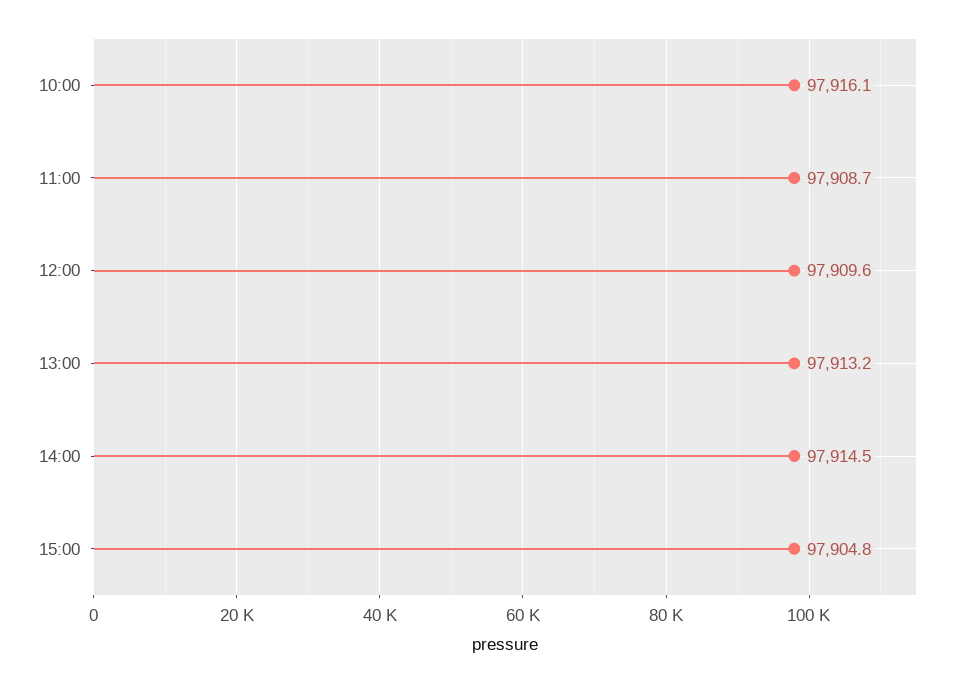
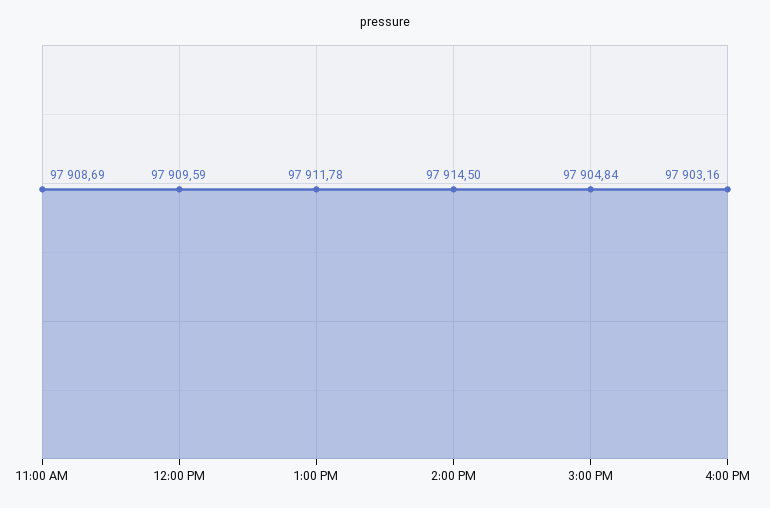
10:00: 97916.1 -> none
13:00: 97913.2 -> 97911.78
4:00 PM: none -> 97903.16

